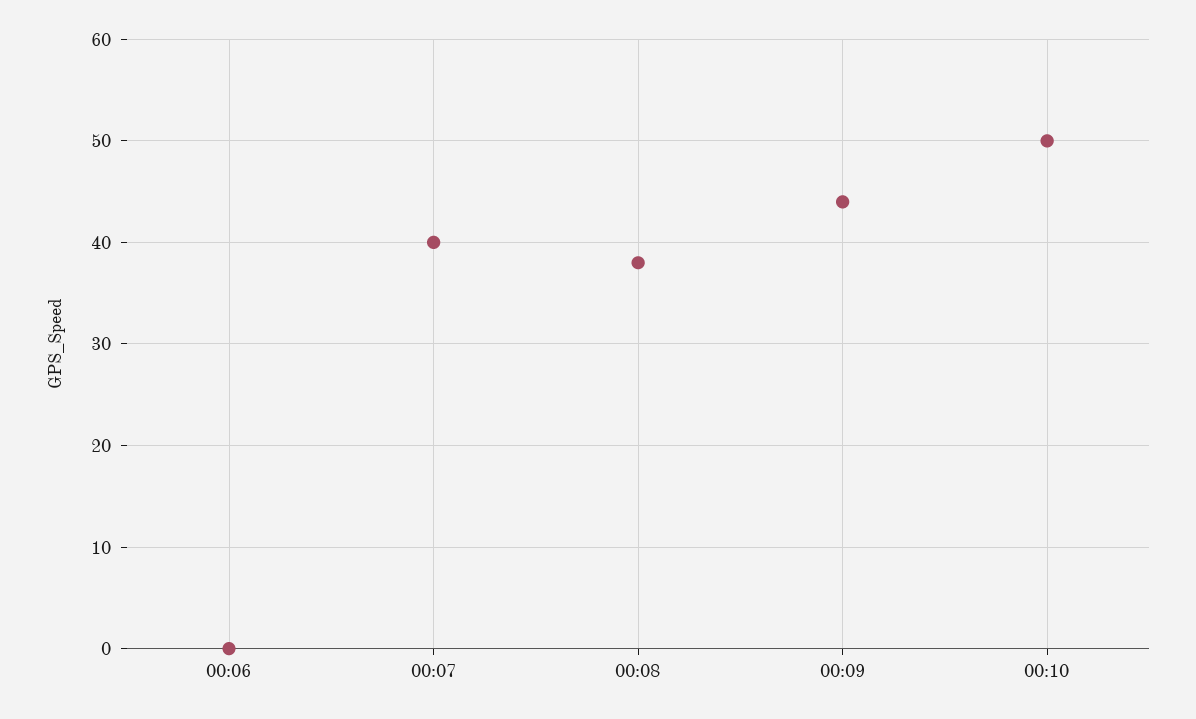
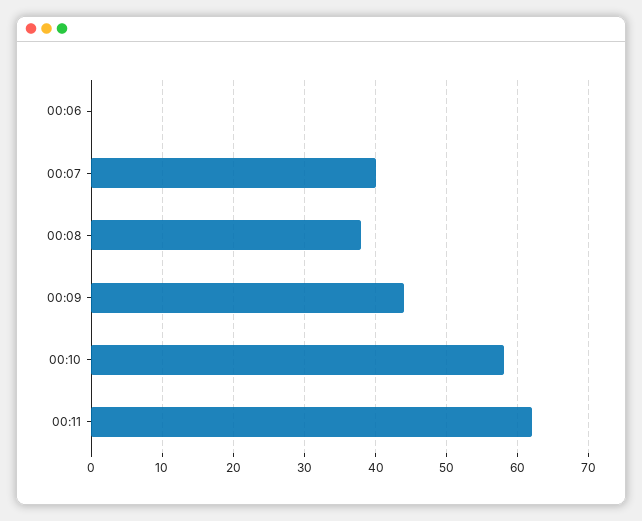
00:10: 50 -> 58
00:11: none -> 62

